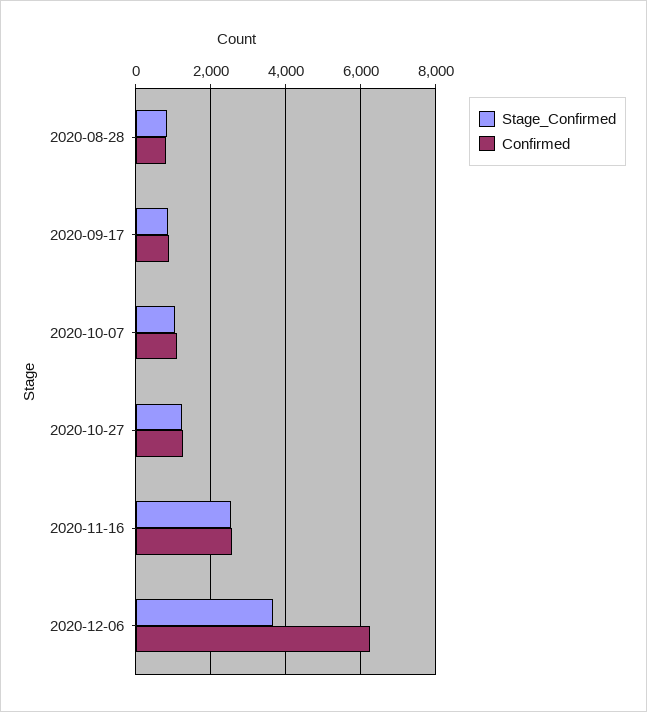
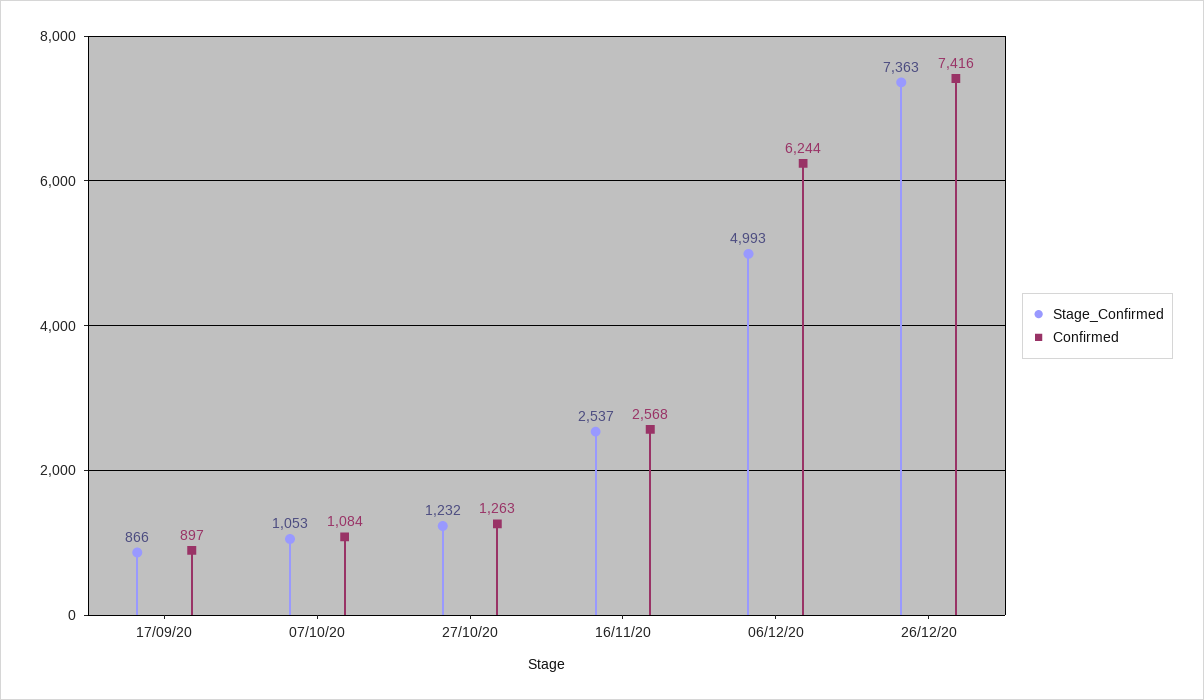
Stage_Confirmed, 2020-08-28: 800 -> none
Confirmed, 2020-08-28: 800 -> none
Stage_Confirmed, 2020-12-06: 3600 -> 4993
Stage_Confirmed, 26/12/20: none -> 7363
Confirmed, 26/12/20: none -> 7416

